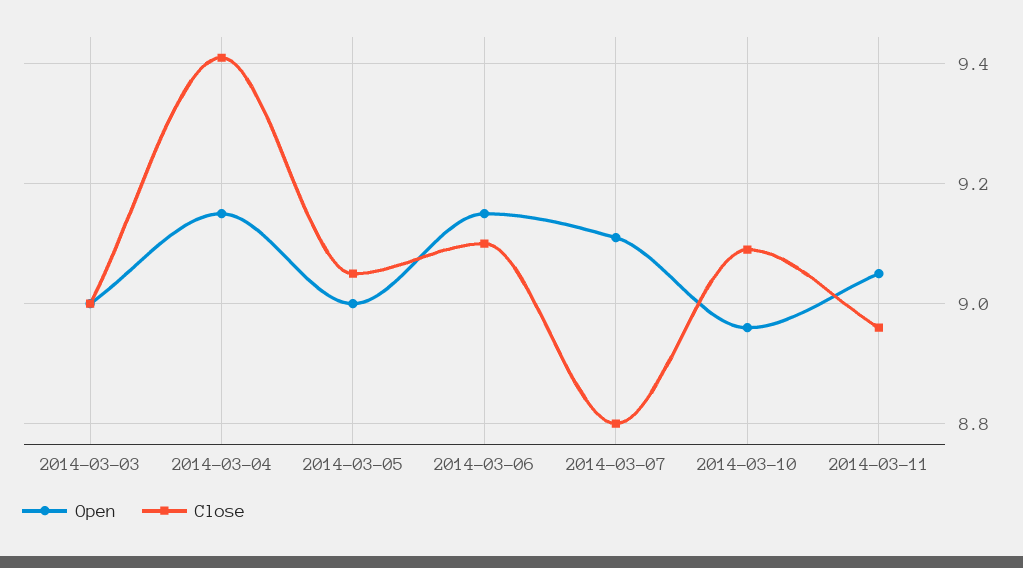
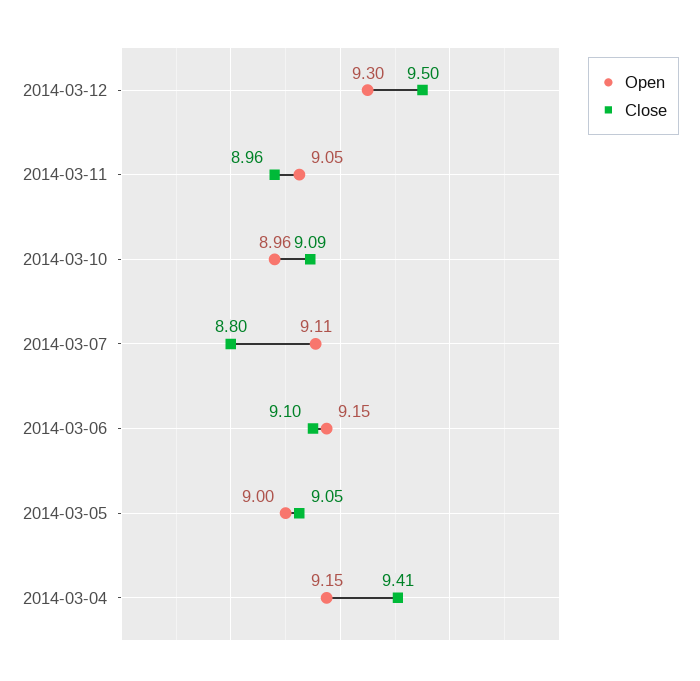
Open, 2014-03-03: 9 -> none
Close, 2014-03-03: 9 -> none
Open, 2014-03-12: none -> 9.3
Close, 2014-03-12: none -> 9.5

